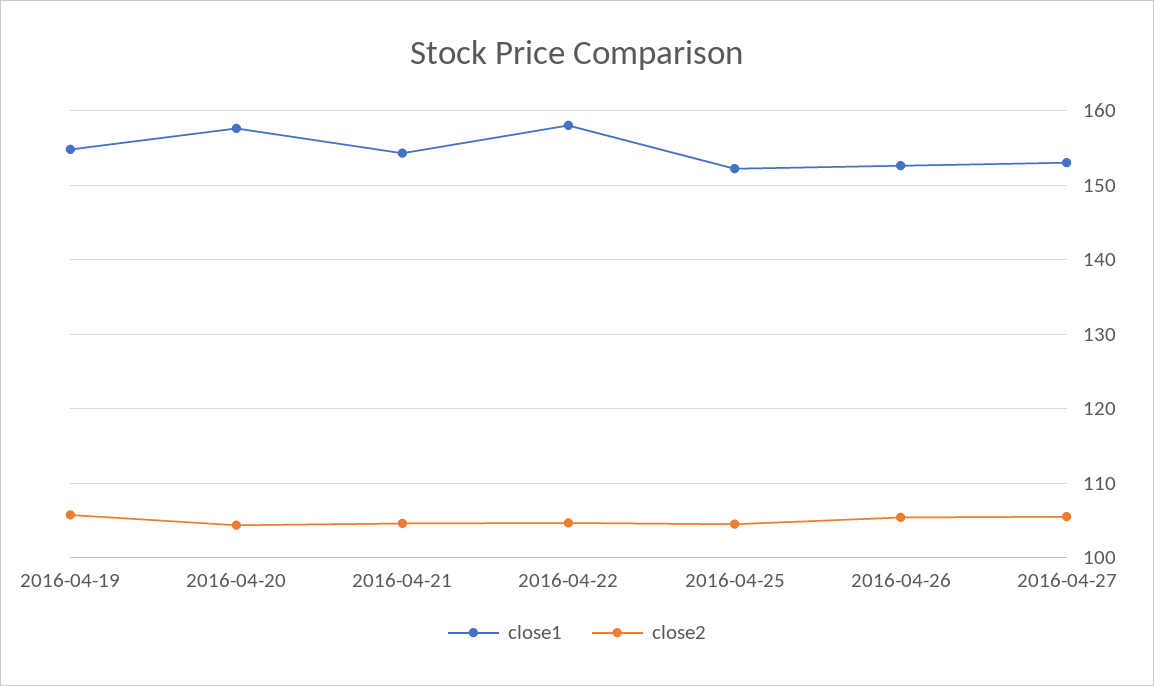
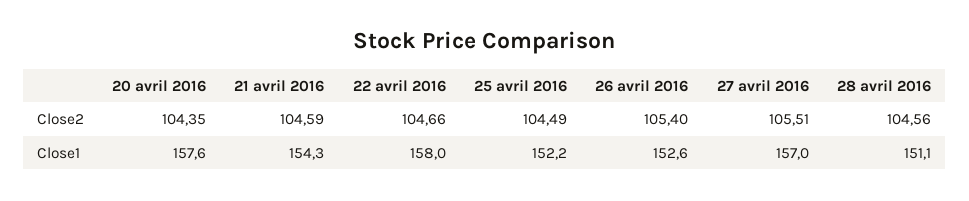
close1, 2016-04-19: 155 -> none
close2, 2016-04-19: 106 -> none
close1, 2016-04-27: 153 -> 157
close2, 28 avril 2016: none -> 104.56
close1, 28 avril 2016: none -> 151.1

